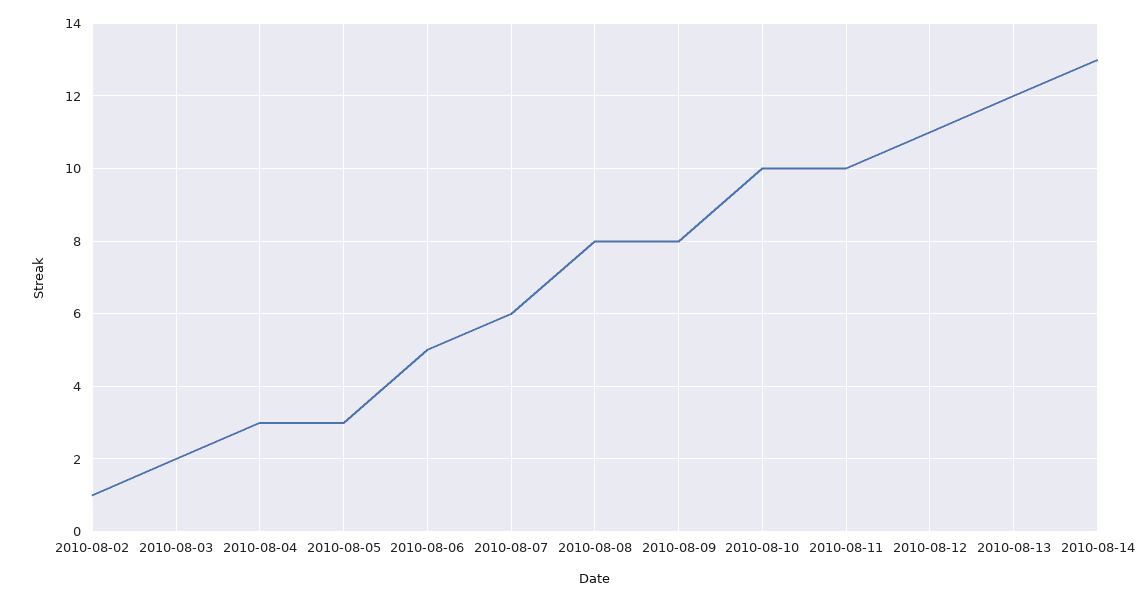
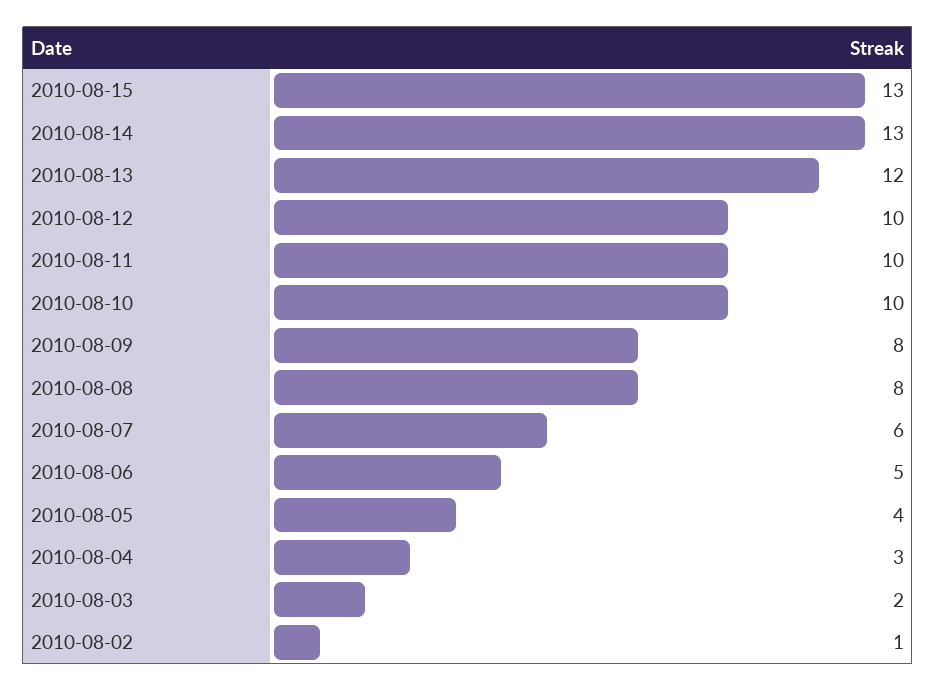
2010-08-05: 3 -> 4
2010-08-12: 11 -> 10
2010-08-15: none -> 13

